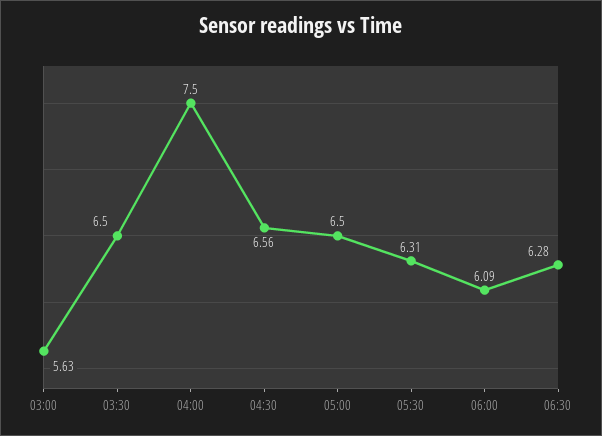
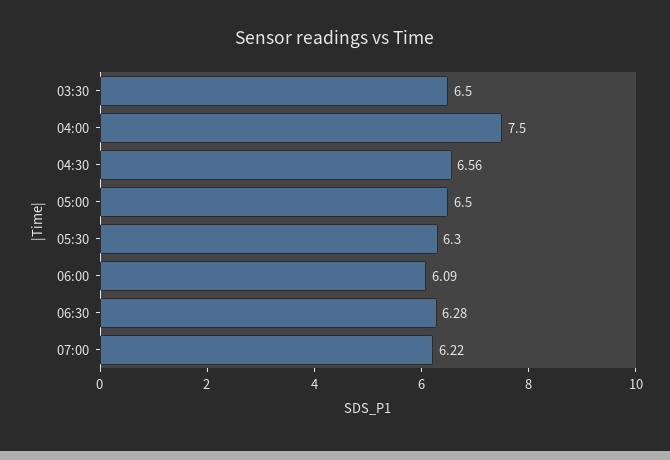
03:00: 5.63 -> none
05:30: 6.31 -> 6.3
07:00: none -> 6.22

